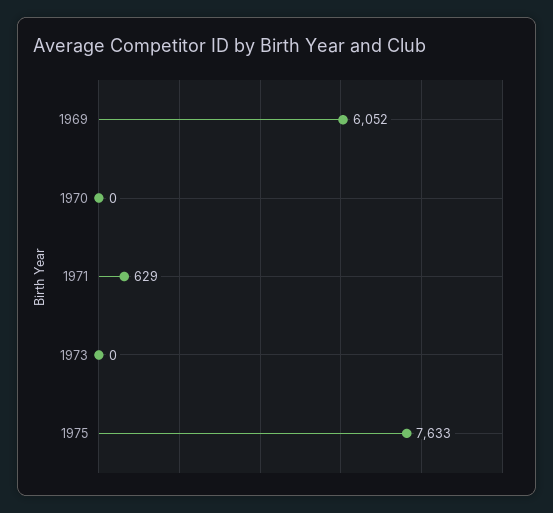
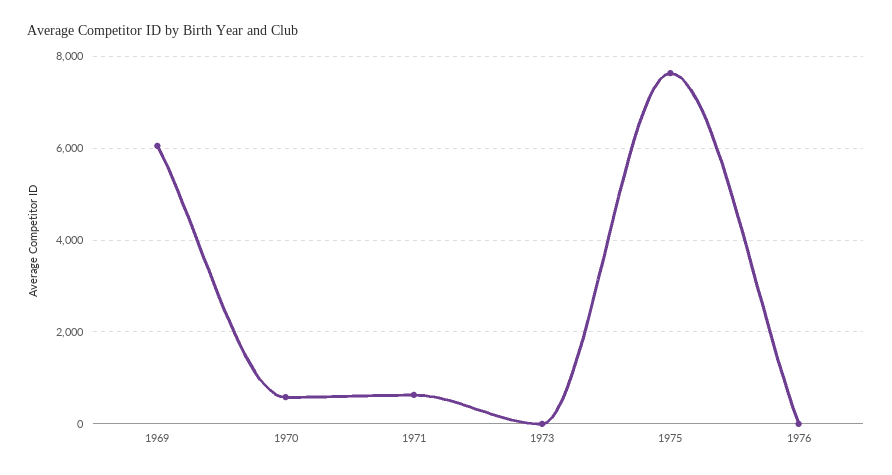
1970: 0 -> 600
1976: none -> 0

